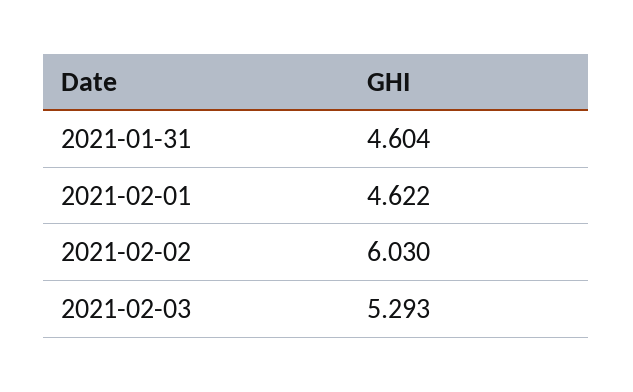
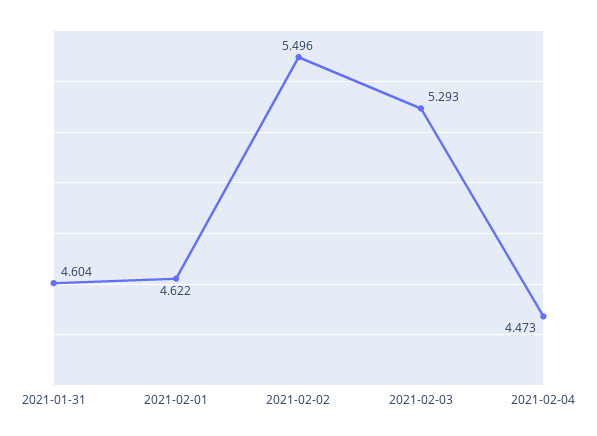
2021-02-02: 6.03 -> 5.496
2021-02-04: none -> 4.473

